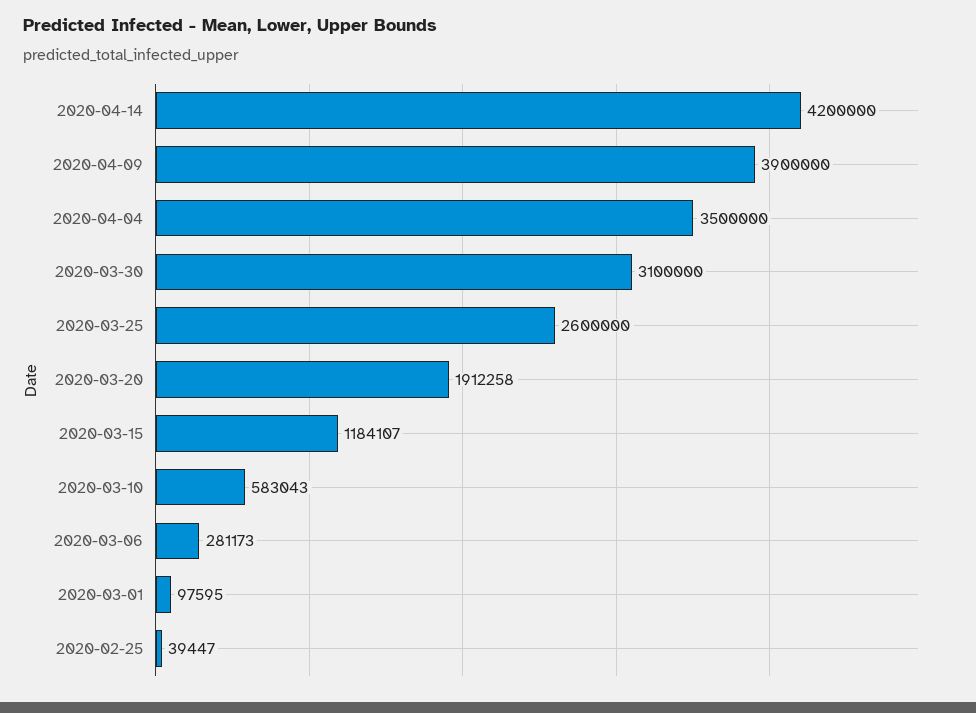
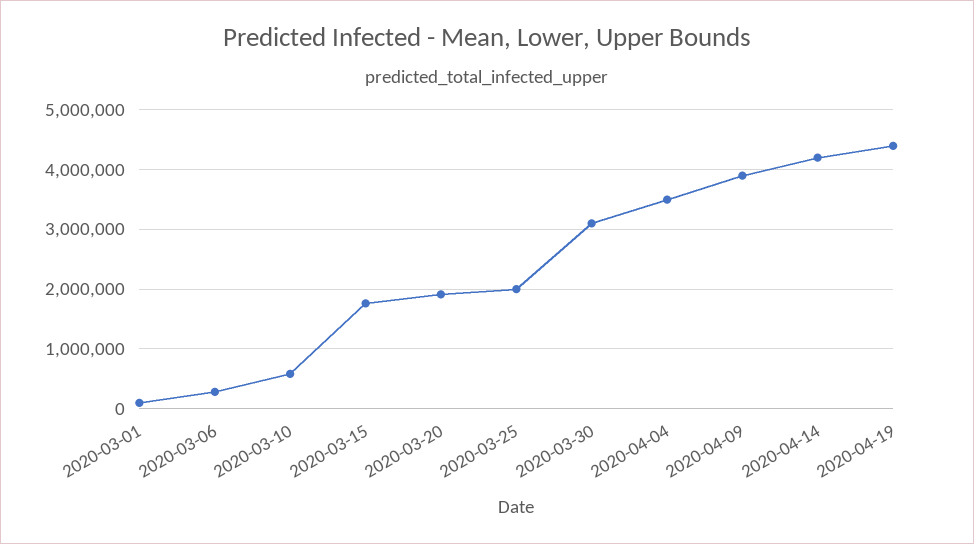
2020-03-25: 2600000 -> 2000000
2020-03-15: 1184107 -> 1800000
2020-02-25: 39447 -> none
2020-04-19: none -> 4400000

